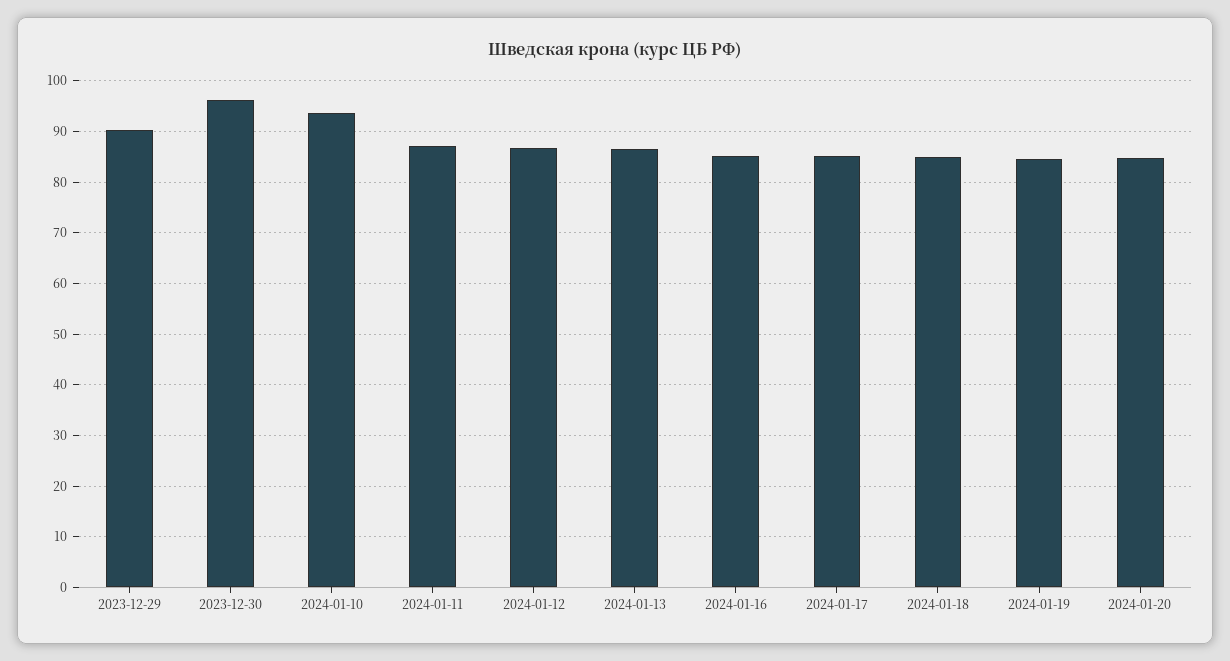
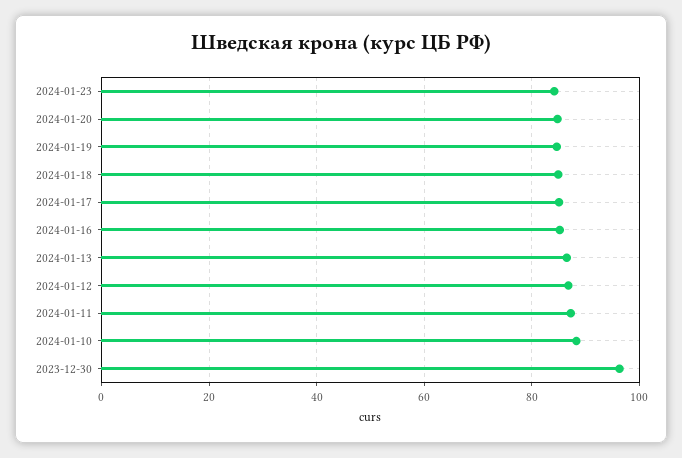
2023-12-29: 90 -> none
2024-01-10: 94 -> 88
2024-01-23: none -> 84

